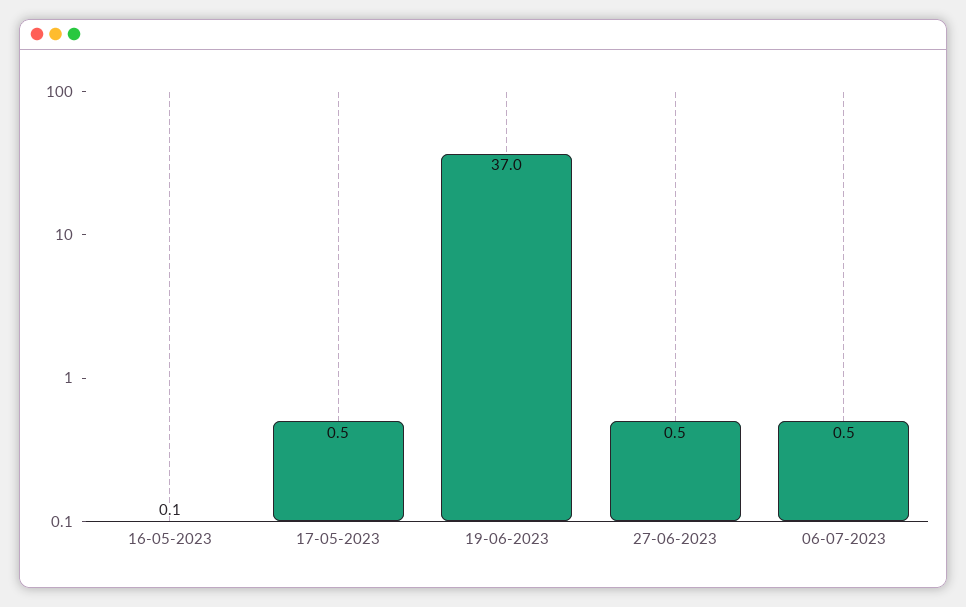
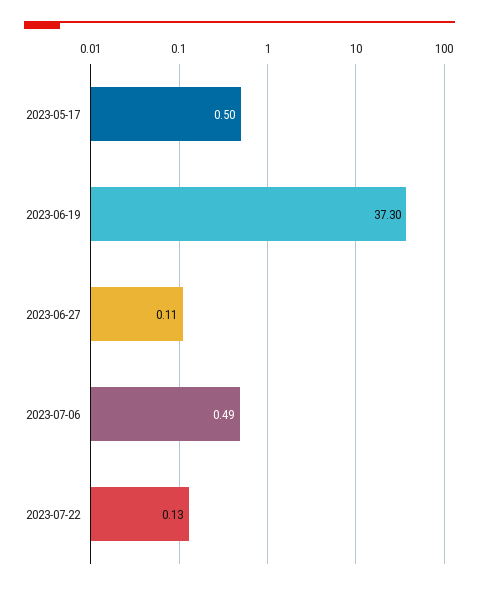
16-05-2023: 0.1 -> none
19-06-2023: 37 -> 37.3
27-06-2023: 0.5 -> 0.11
2023-07-22: none -> 0.13

